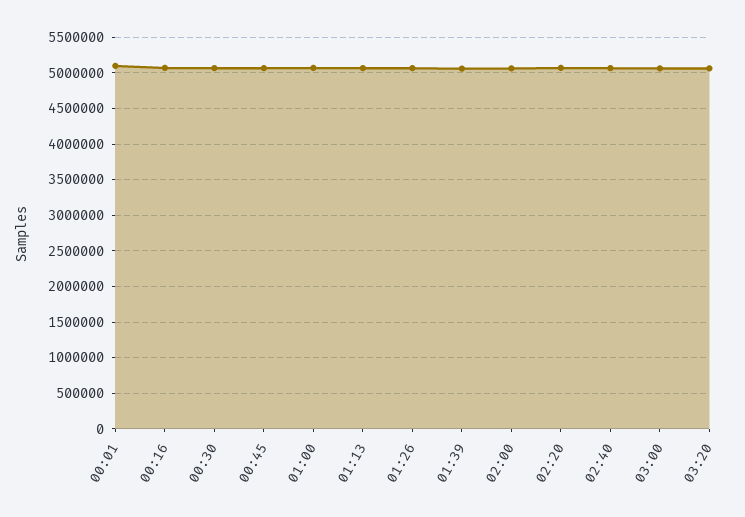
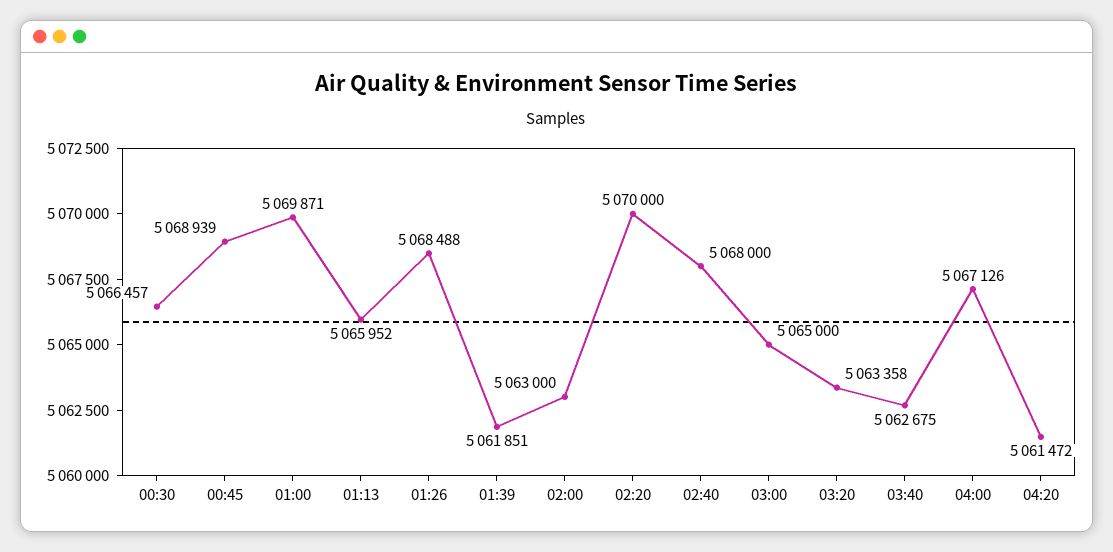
00:01: 5100000 -> none
00:16: 5100000 -> none
03:40: none -> 5062675
04:00: none -> 5067126
04:20: none -> 5061472

